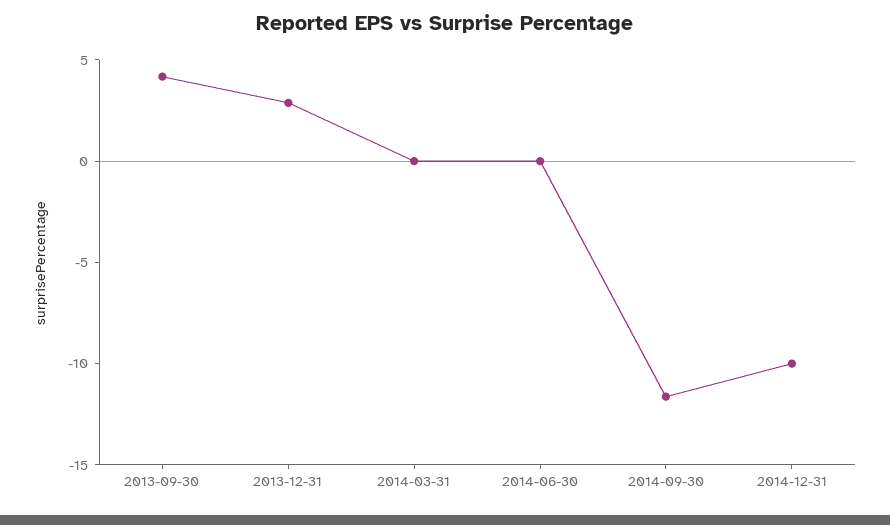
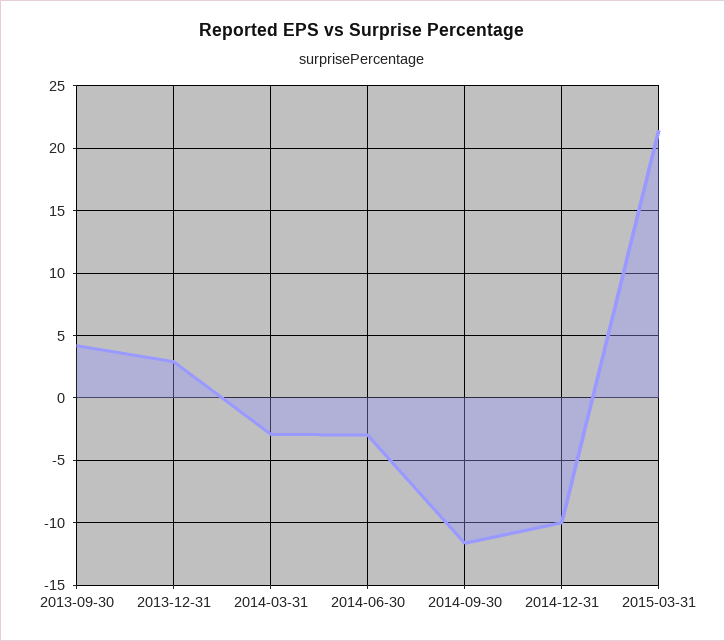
2014-03-31: 0 -> -3
2014-06-30: 0 -> -3
2015-03-31: none -> 21.5

